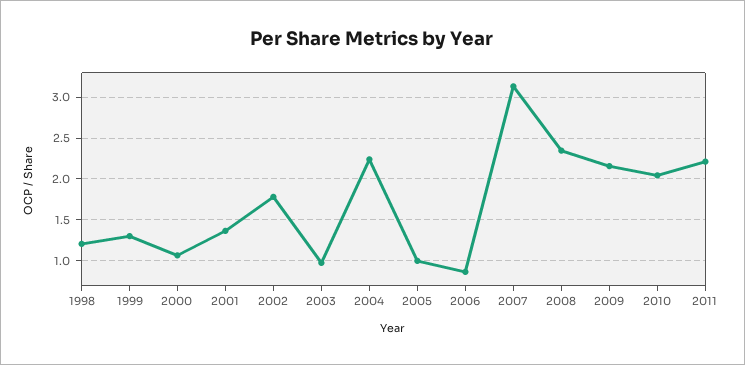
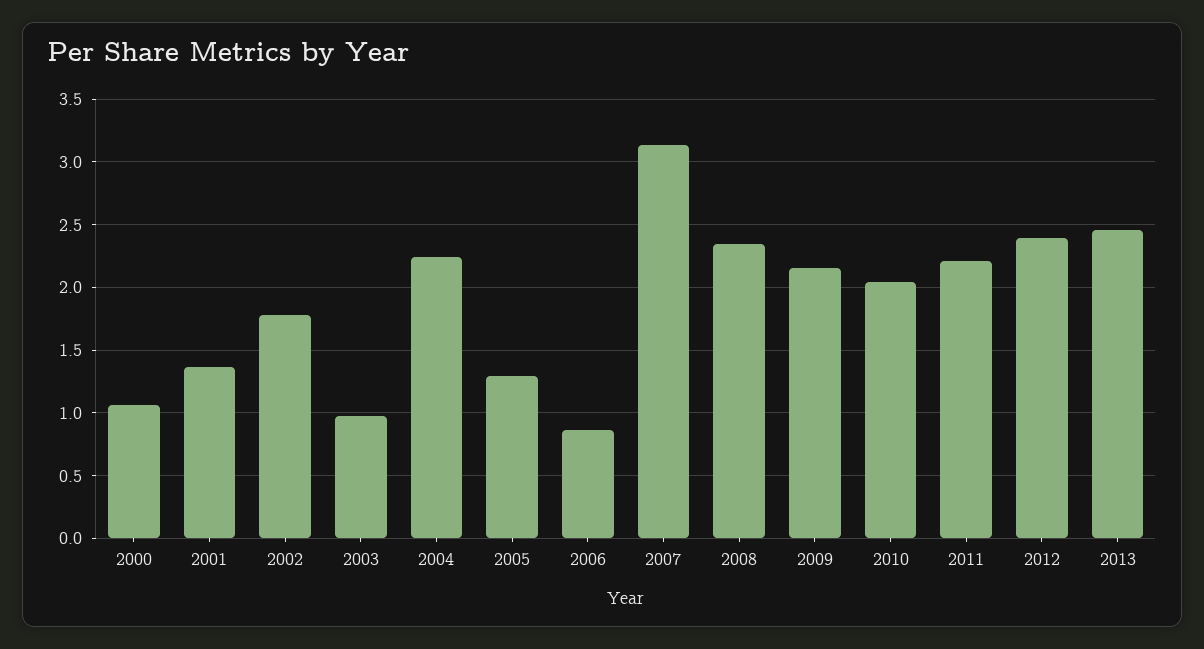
1998: 1.2 -> none
1999: 1.3 -> none
2005: 1 -> 1.3
2012: none -> 2.4
2013: none -> 2.45

